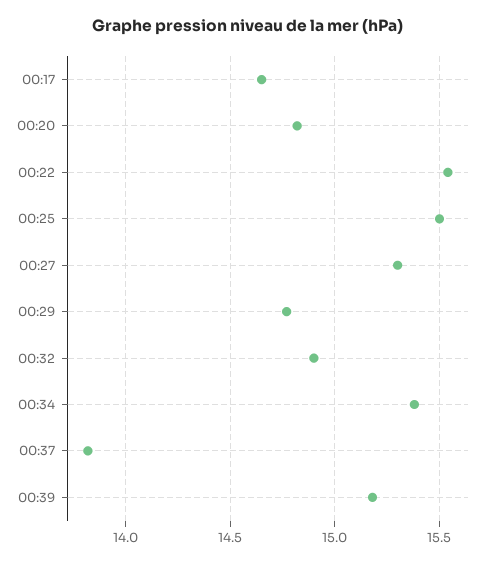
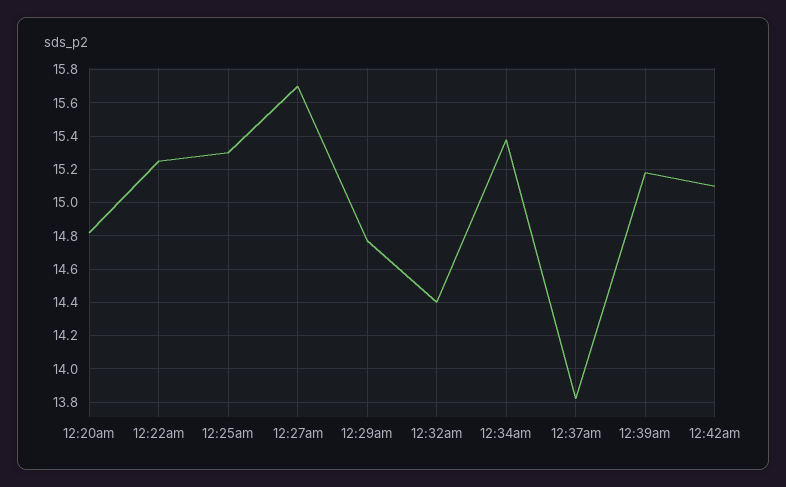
00:17: 14.65 -> none
00:22: 15.55 -> 15.25
00:25: 15.5 -> 15.3
00:27: 15.3 -> 15.7
00:32: 14.9 -> 14.4
12:42am: none -> 15.1

